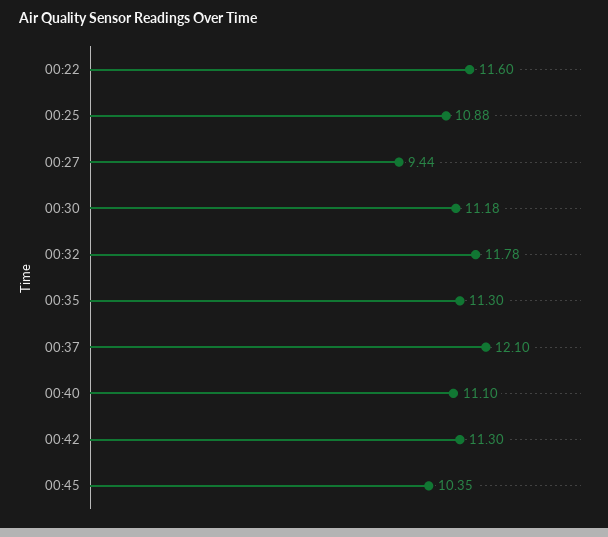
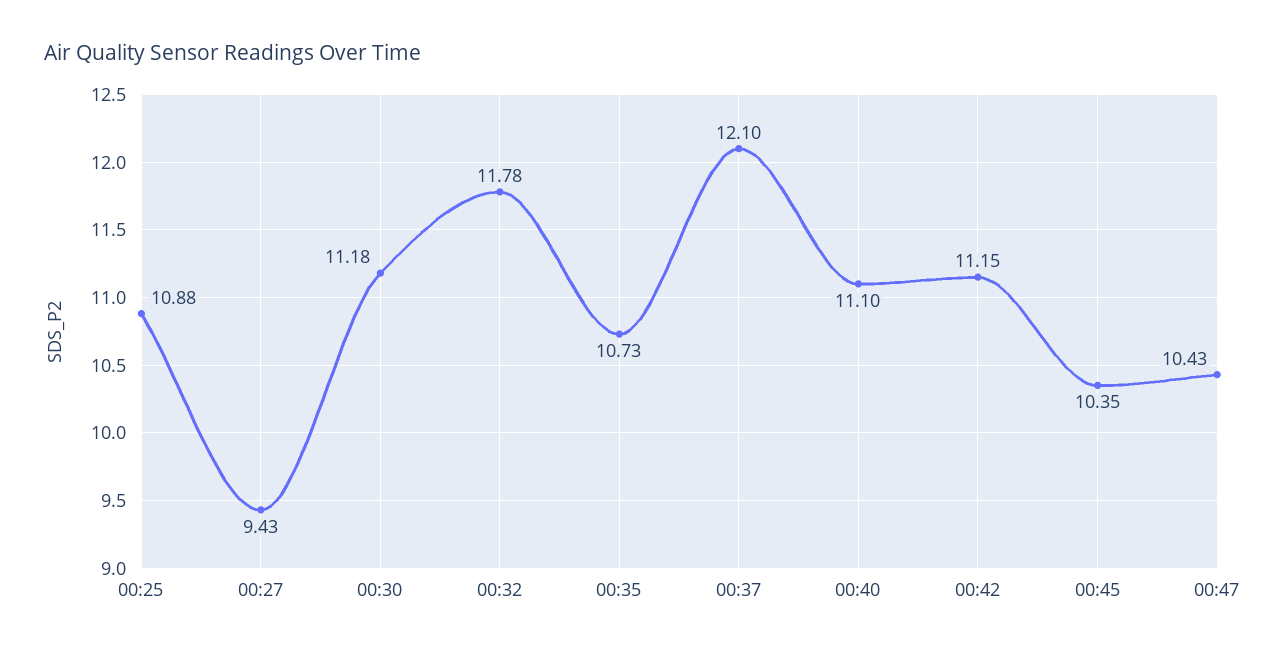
00:22: 11.6 -> none
00:27: 9.44 -> 9.43
00:35: 11.3 -> 10.73
00:42: 11.3 -> 11.15
00:47: none -> 10.43

